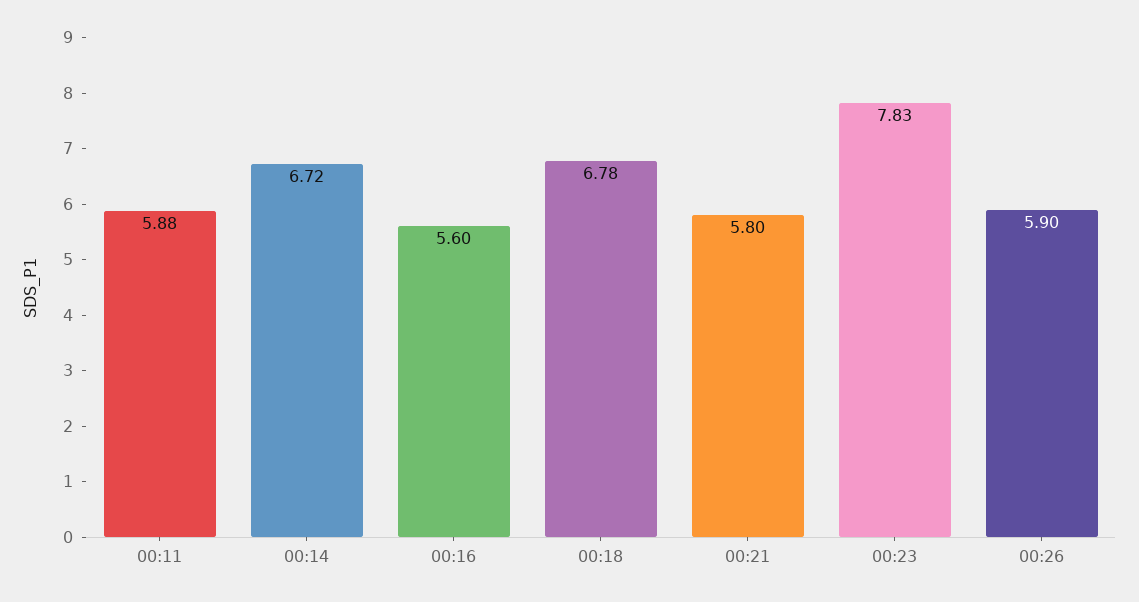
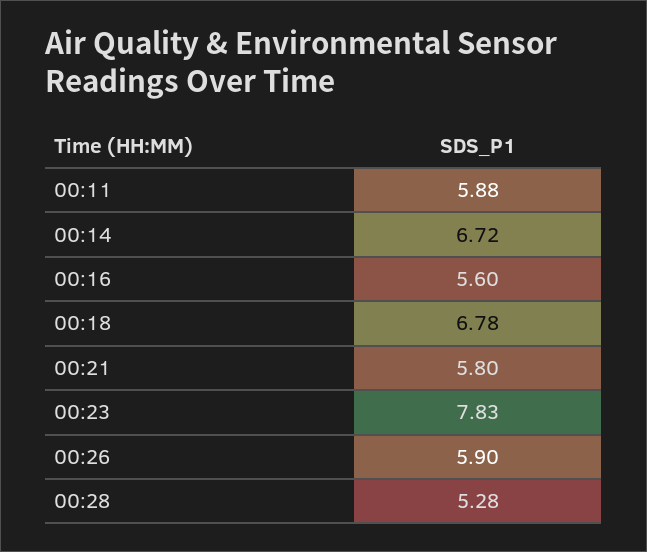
00:28: none -> 5.28

